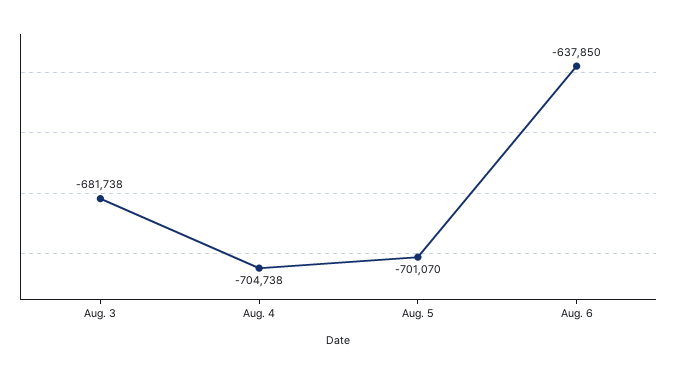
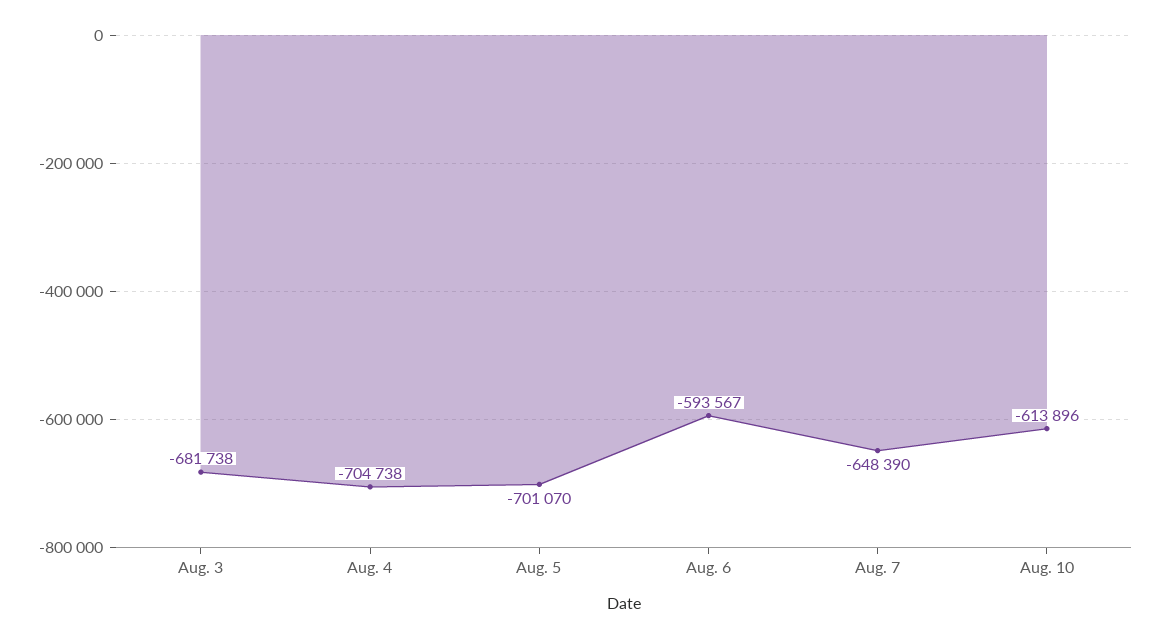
Aug. 6: -637850 -> -593567
Aug. 7: none -> -648390
Aug. 10: none -> -613896

